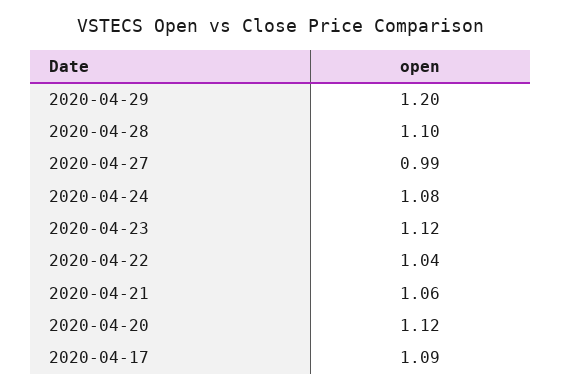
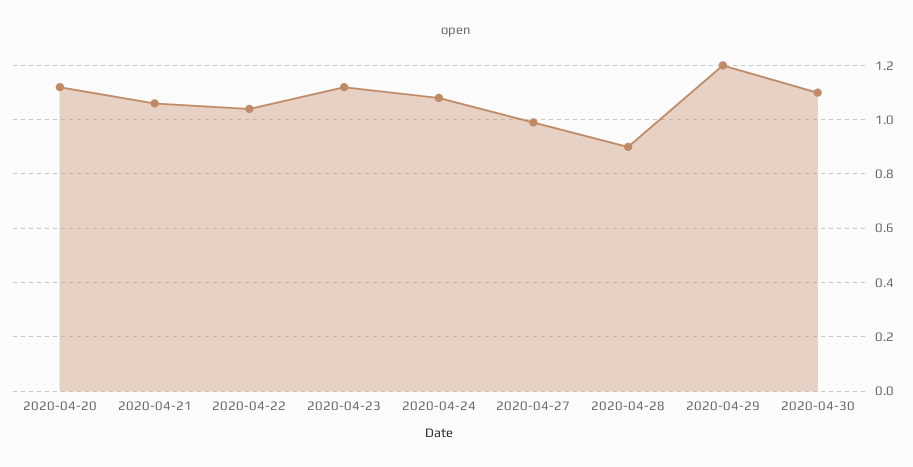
2020-04-28: 1.1 -> 0.9
2020-04-17: 1.09 -> none
2020-04-30: none -> 1.1

